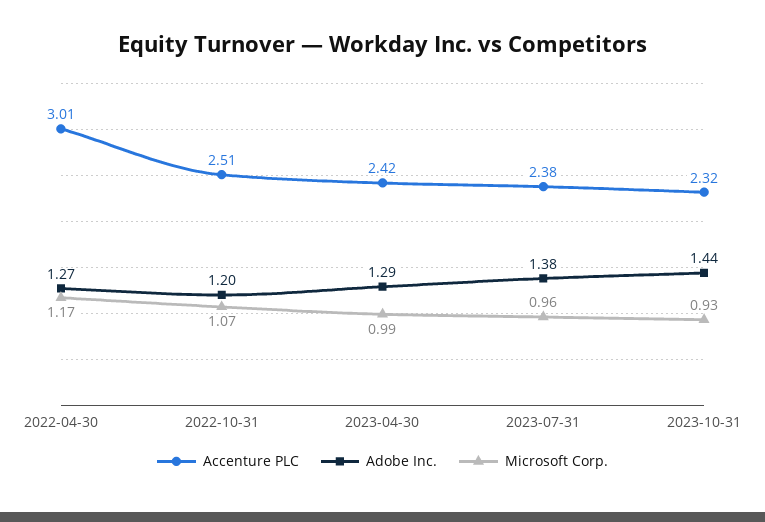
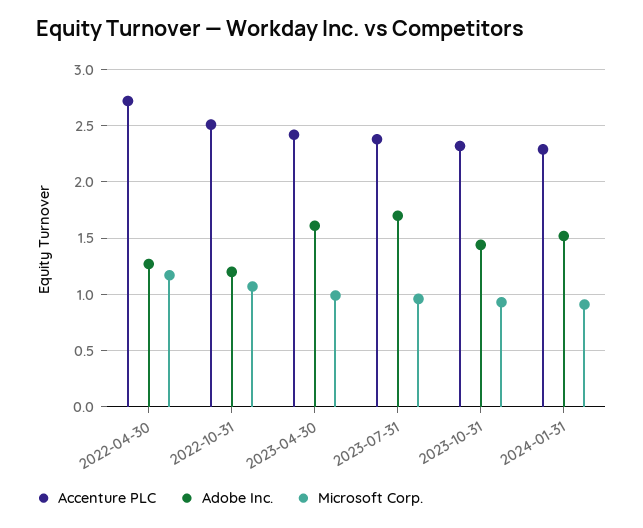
Accenture PLC, 2022-04-30: 3.01 -> 2.7
Adobe Inc., 2023-04-30: 1.29 -> 1.6
Adobe Inc., 2023-07-31: 1.38 -> 1.7
Accenture PLC, 2024-01-31: none -> 2.3
Adobe Inc., 2024-01-31: none -> 1.5
Microsoft Corp., 2024-01-31: none -> 0.9

